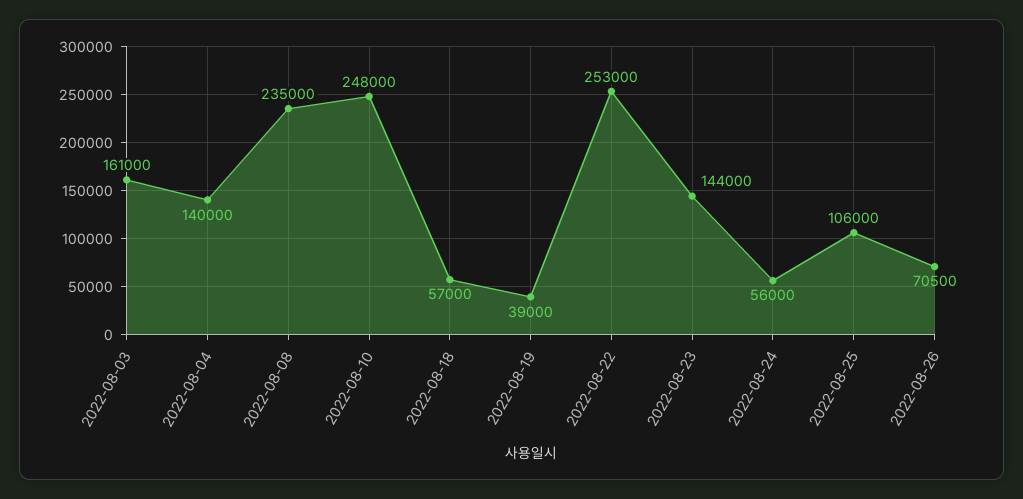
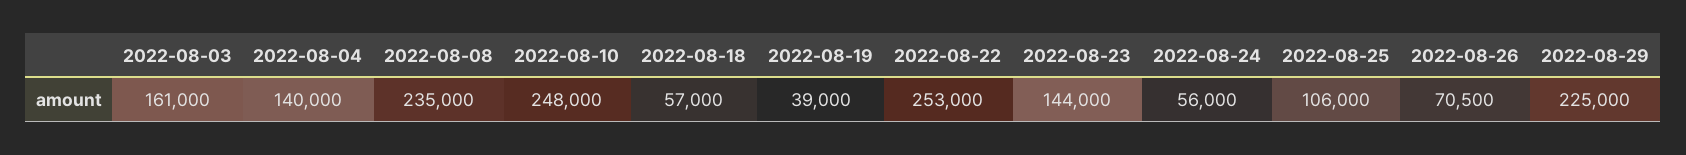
2022-08-29: none -> 225000

